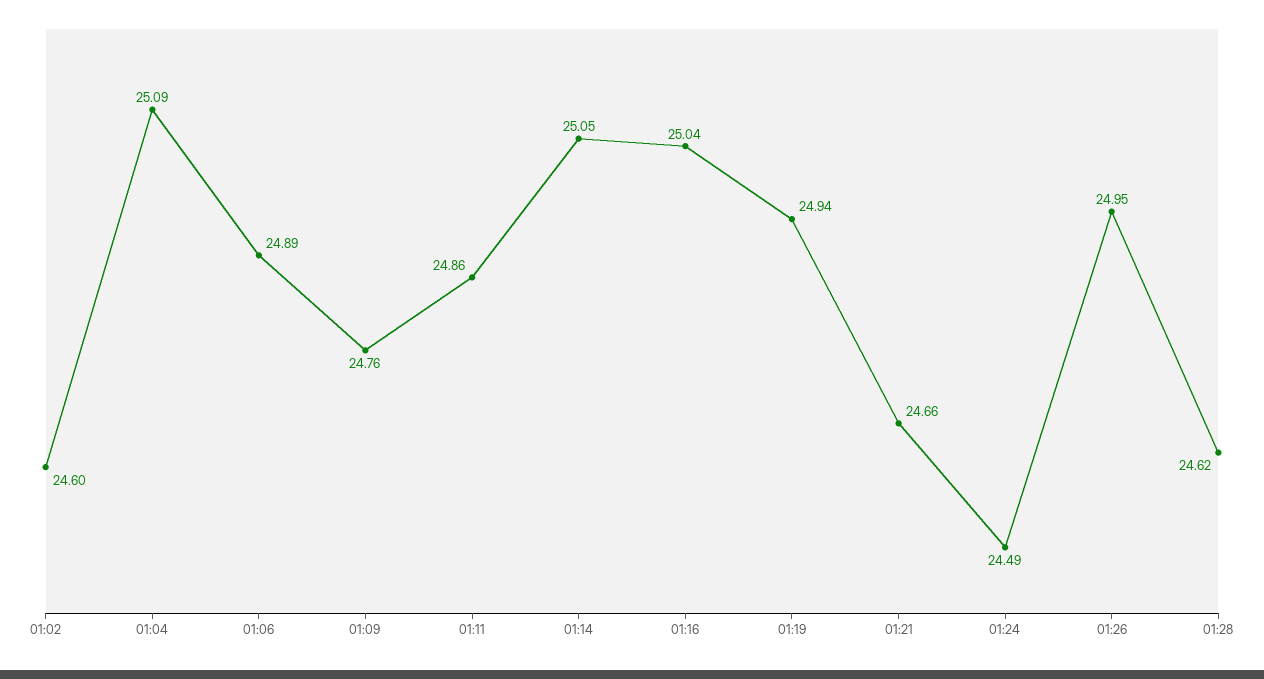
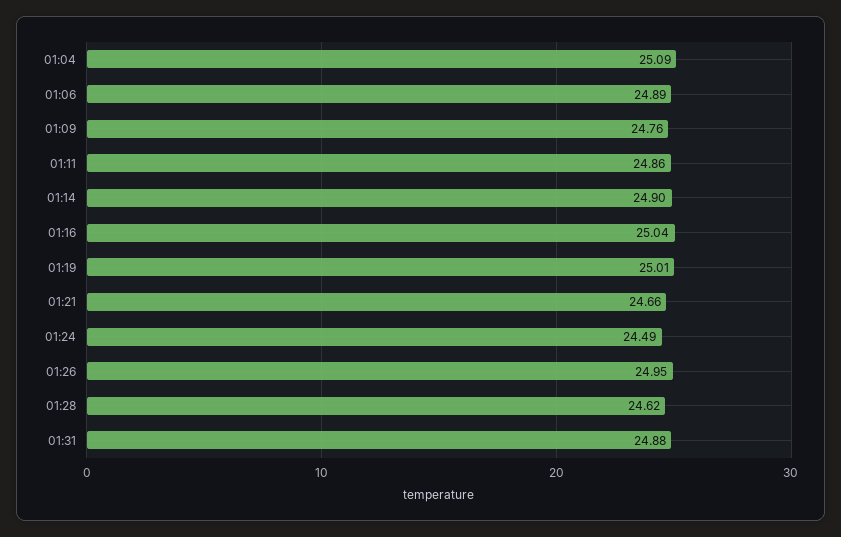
01:02: 24.6 -> none
01:14: 25.05 -> 24.9
01:19: 24.94 -> 25.01
01:31: none -> 24.88

